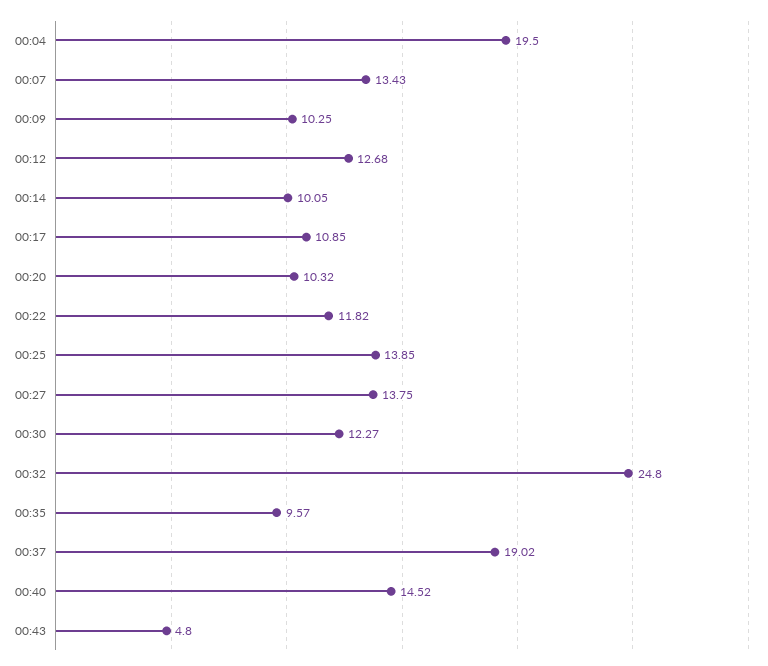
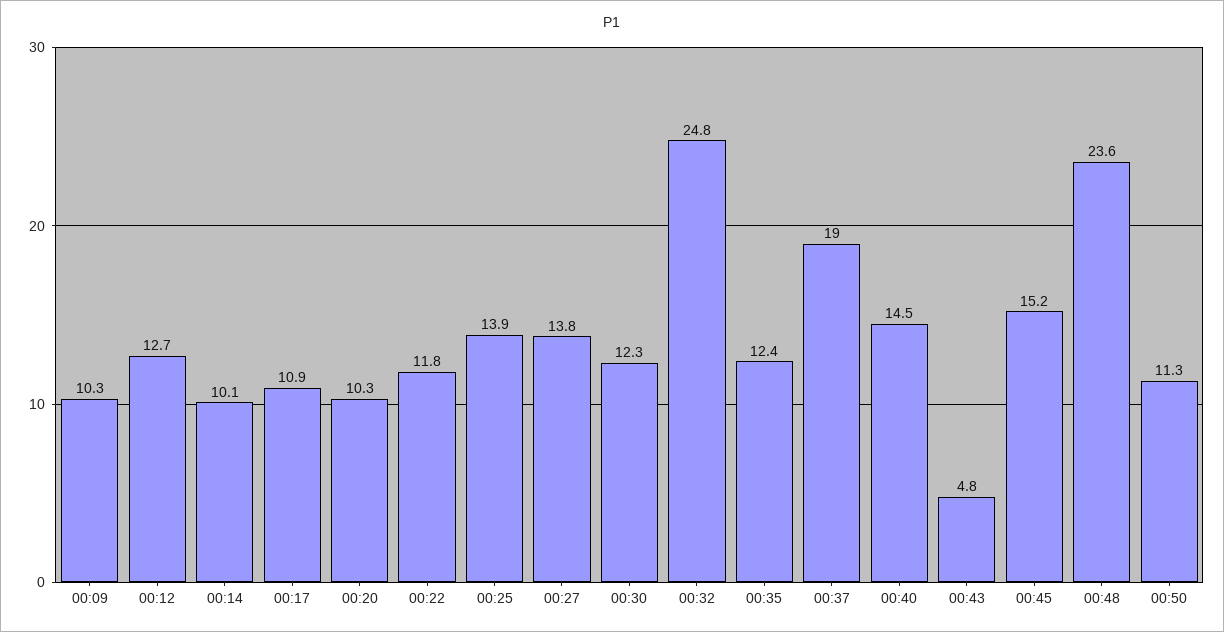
00:04: 19.5 -> none
00:07: 13.43 -> none
00:35: 9.57 -> 12.4
00:45: none -> 15.2
00:48: none -> 23.6
00:50: none -> 11.3

